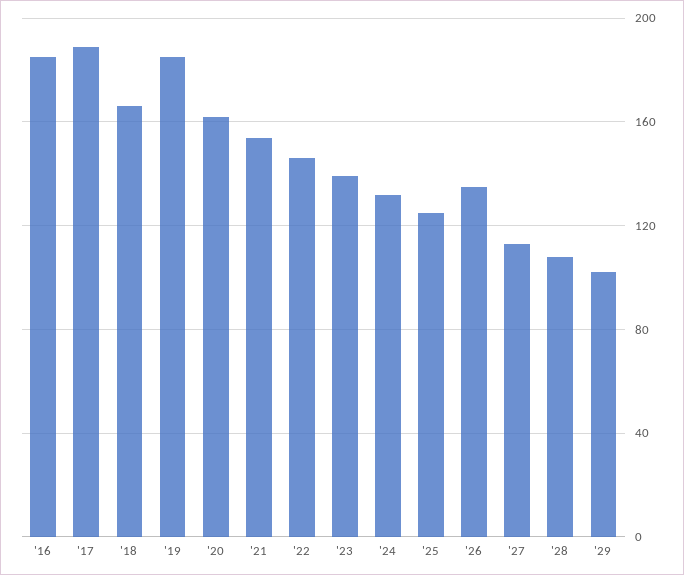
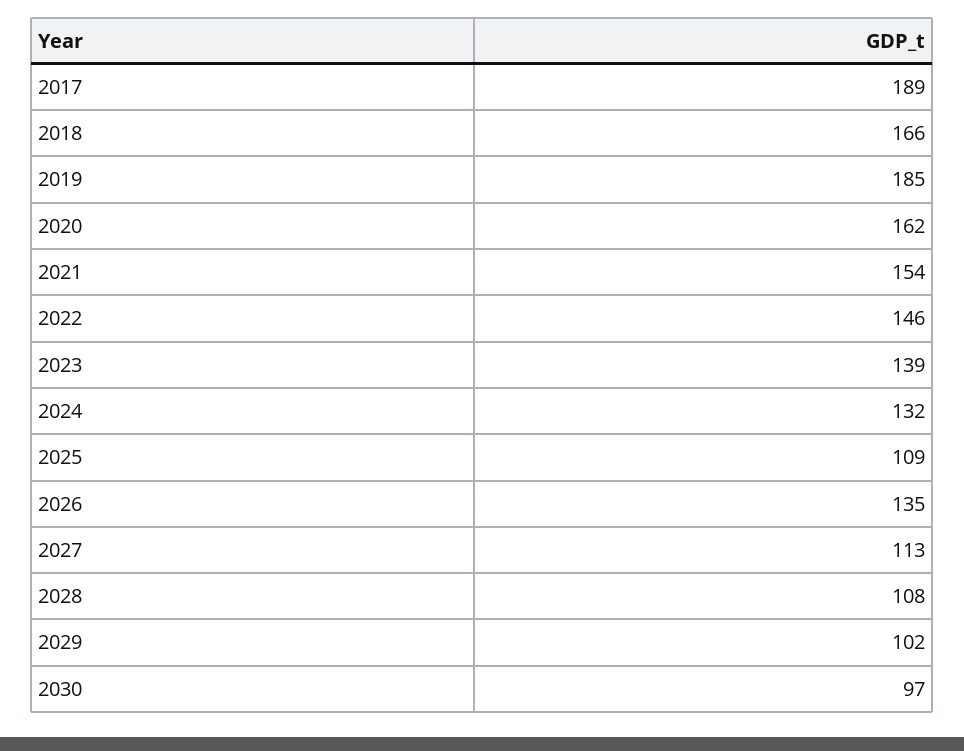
'16: 185 -> none
'25: 125 -> 109
2030: none -> 97

